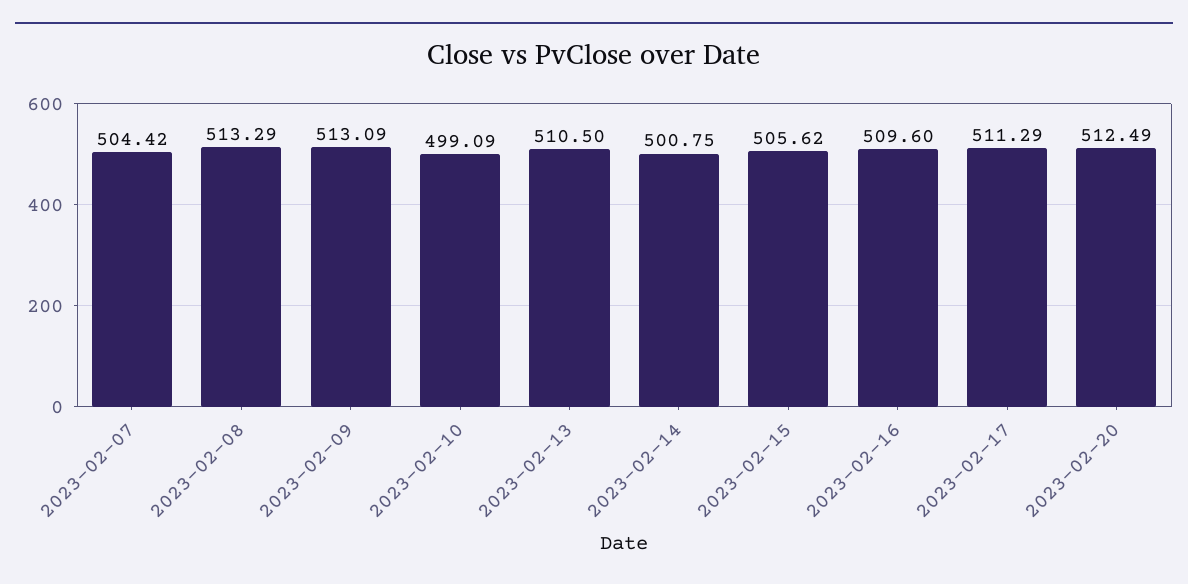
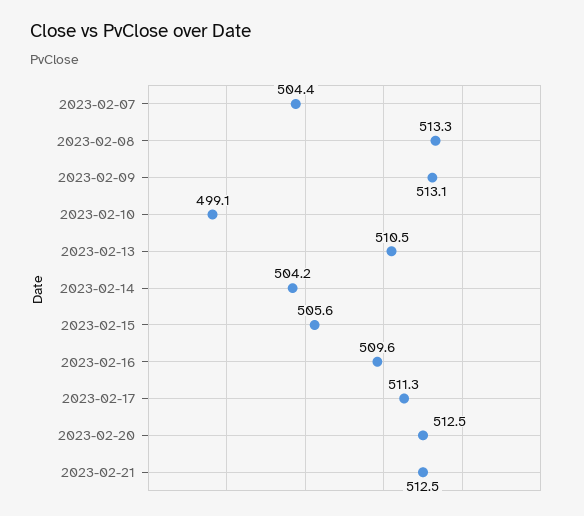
2023-02-14: 500.75 -> 504.2
2023-02-21: none -> 512.5

